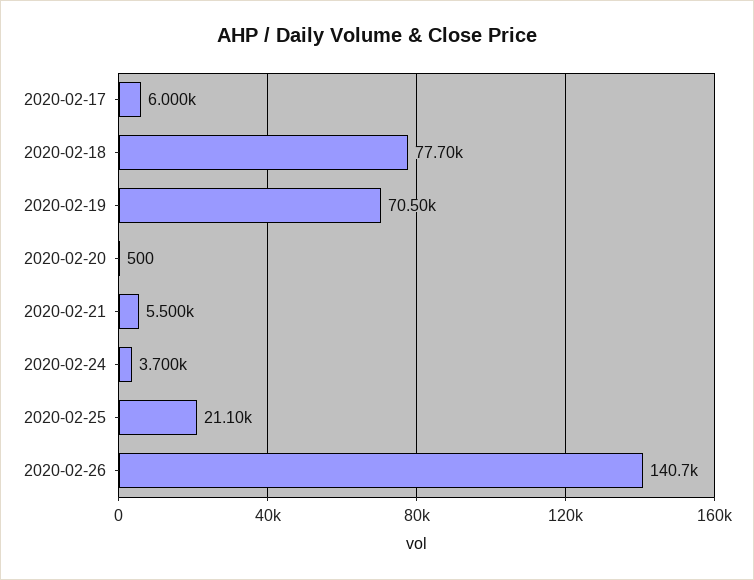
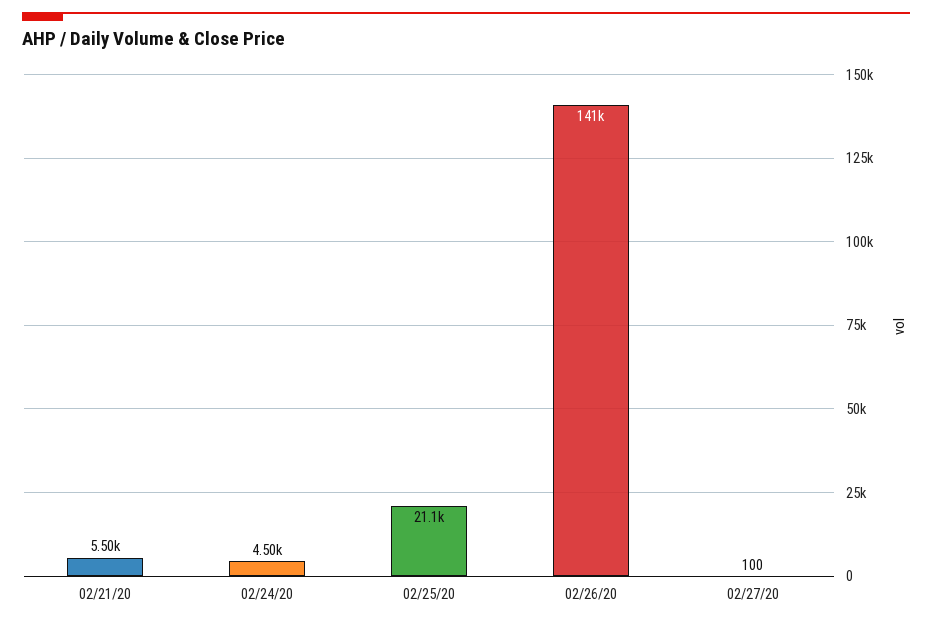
2020-02-17: 6000 -> none
2020-02-18: 77700 -> none
2020-02-19: 70500 -> none
2020-02-20: 500 -> none
2020-02-24: 3700 -> 4500
02/27/20: none -> 100

